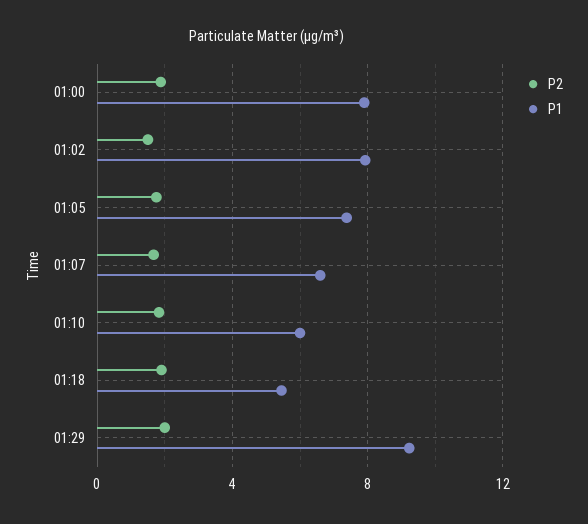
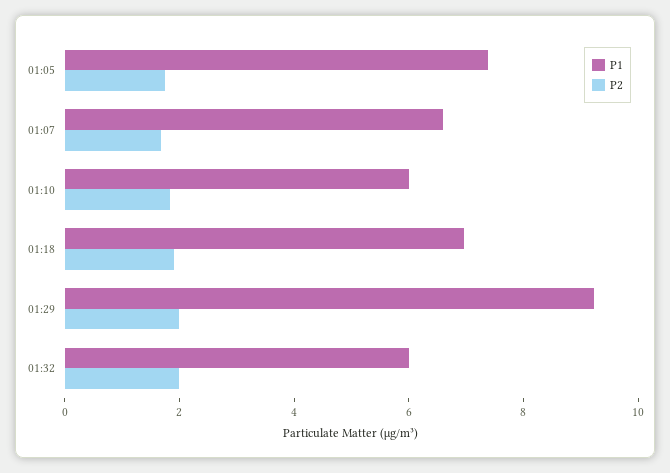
P2, 01:00: 2 -> none
P1, 01:00: 8 -> none
P2, 01:02: 1.5 -> none
P1, 01:02: 8 -> none
P1, 01:18: 5.5 -> 7
P1, 01:32: none -> 6
P2, 01:32: none -> 2

